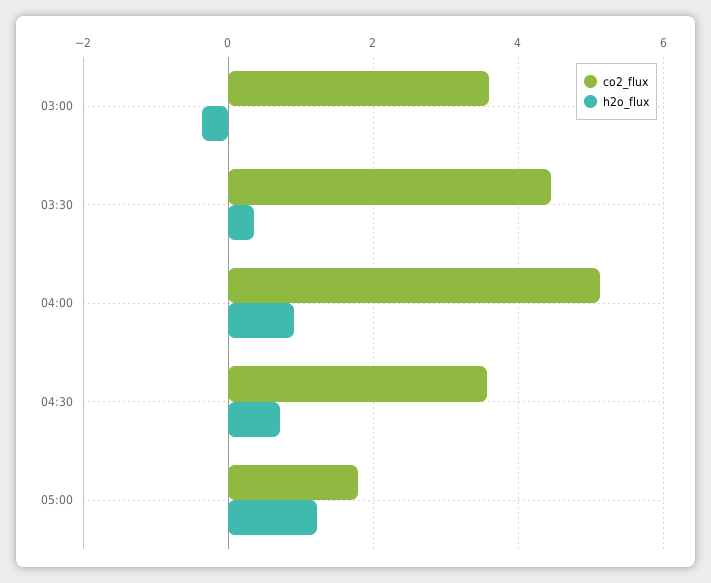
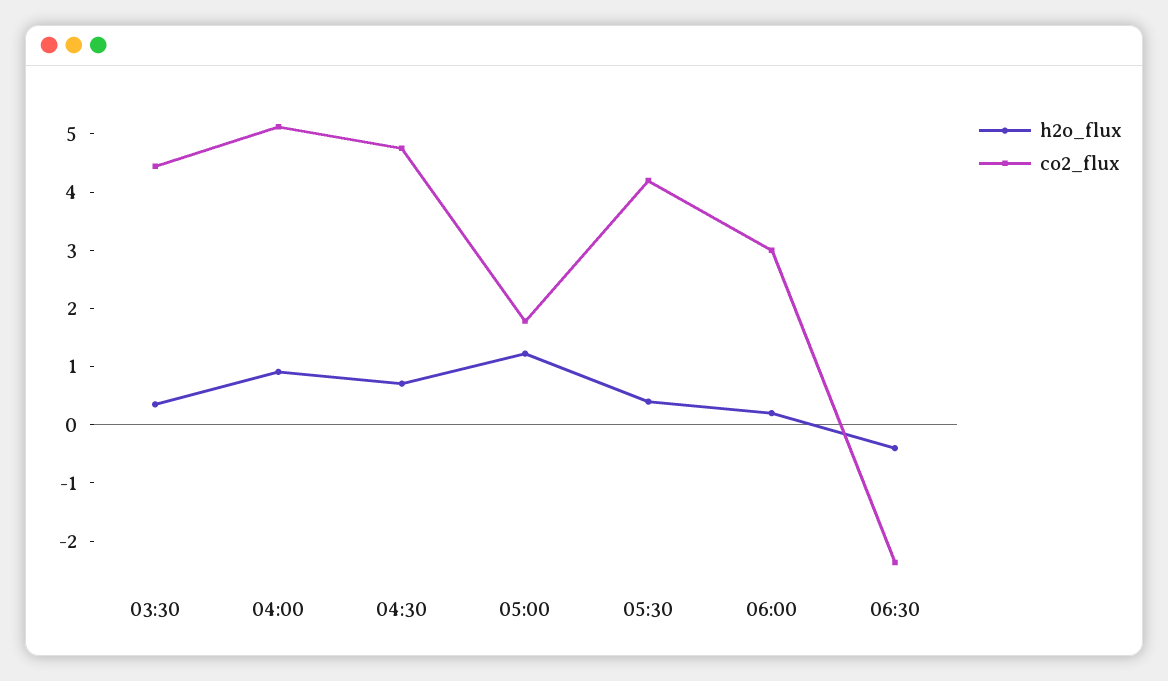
co2_flux, 03:00: 3.6 -> none
h2o_flux, 03:00: -0.4 -> none
co2_flux, 04:30: 3.6 -> 4.8
h2o_flux, 05:30: none -> 0.4
co2_flux, 05:30: none -> 4.2
h2o_flux, 06:00: none -> 0.2
co2_flux, 06:00: none -> 3
h2o_flux, 06:30: none -> -0.4
co2_flux, 06:30: none -> -2.4

